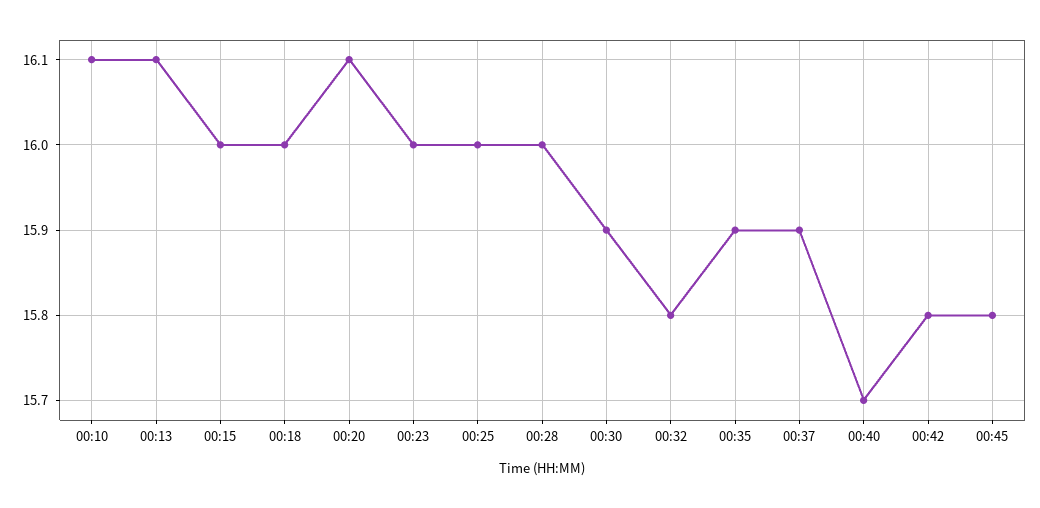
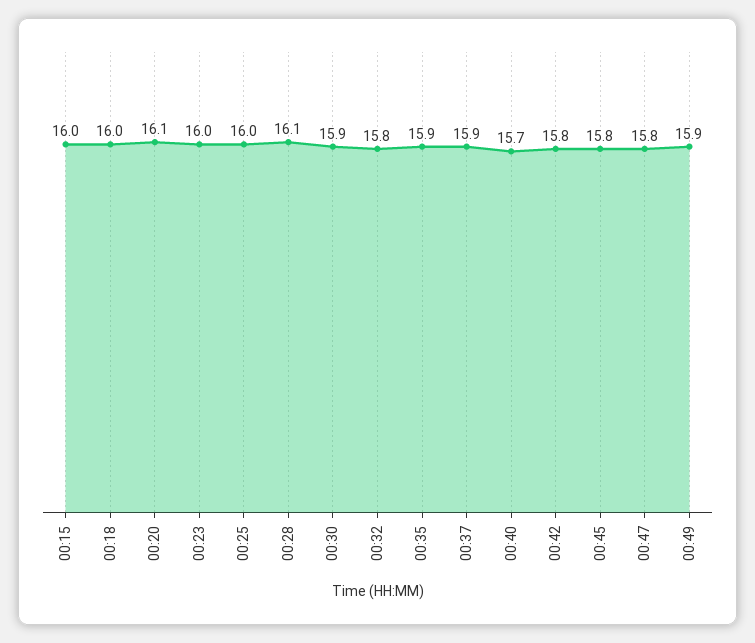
00:10: 16.1 -> none
00:13: 16.1 -> none
00:28: 16 -> 16.1
00:47: none -> 15.8
00:49: none -> 15.9

